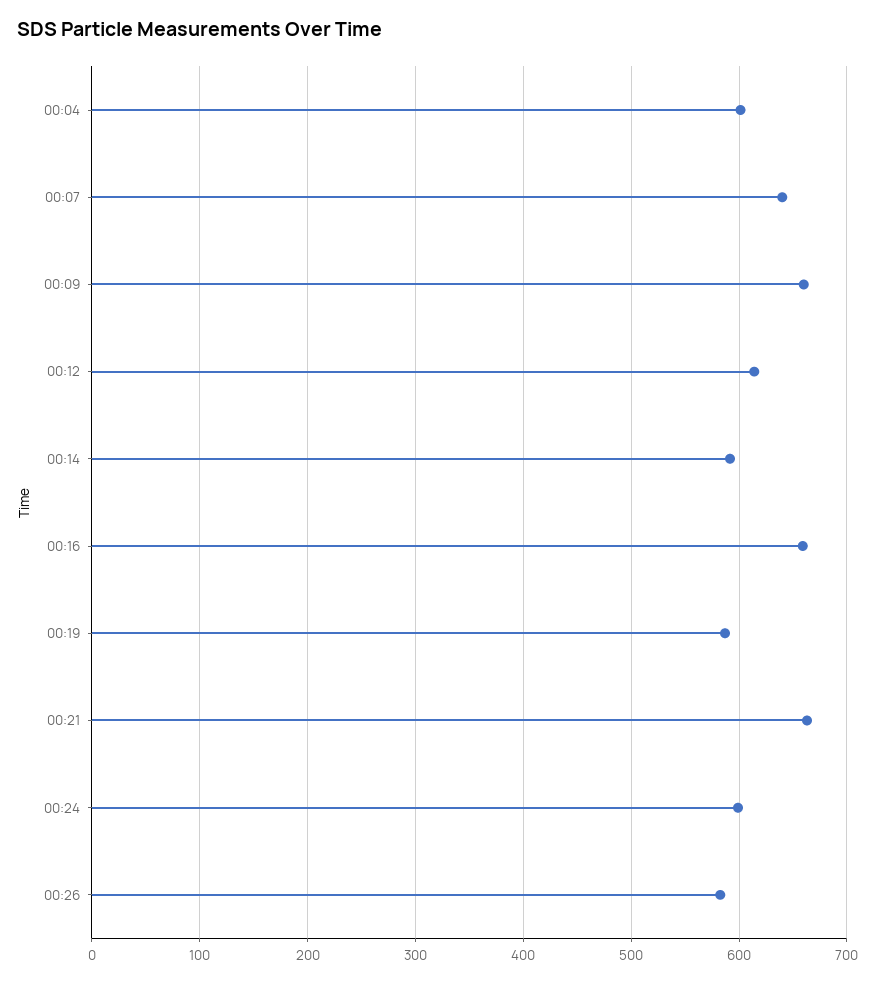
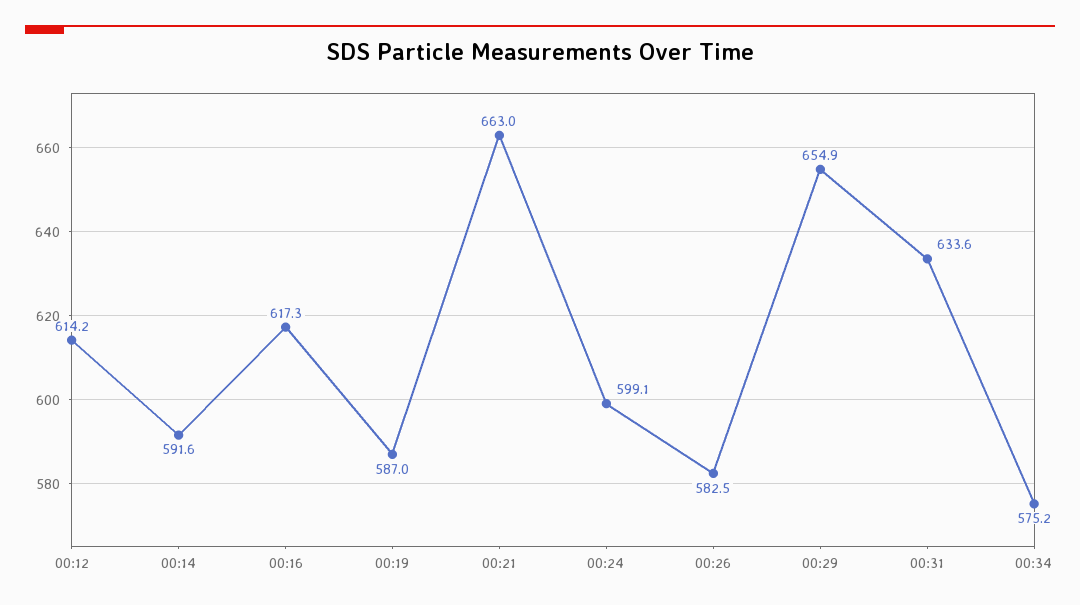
00:04: 600 -> none
00:07: 640 -> none
00:09: 660 -> none
00:16: 660 -> 617.3
00:29: none -> 654.9
00:31: none -> 633.6
00:34: none -> 575.2

